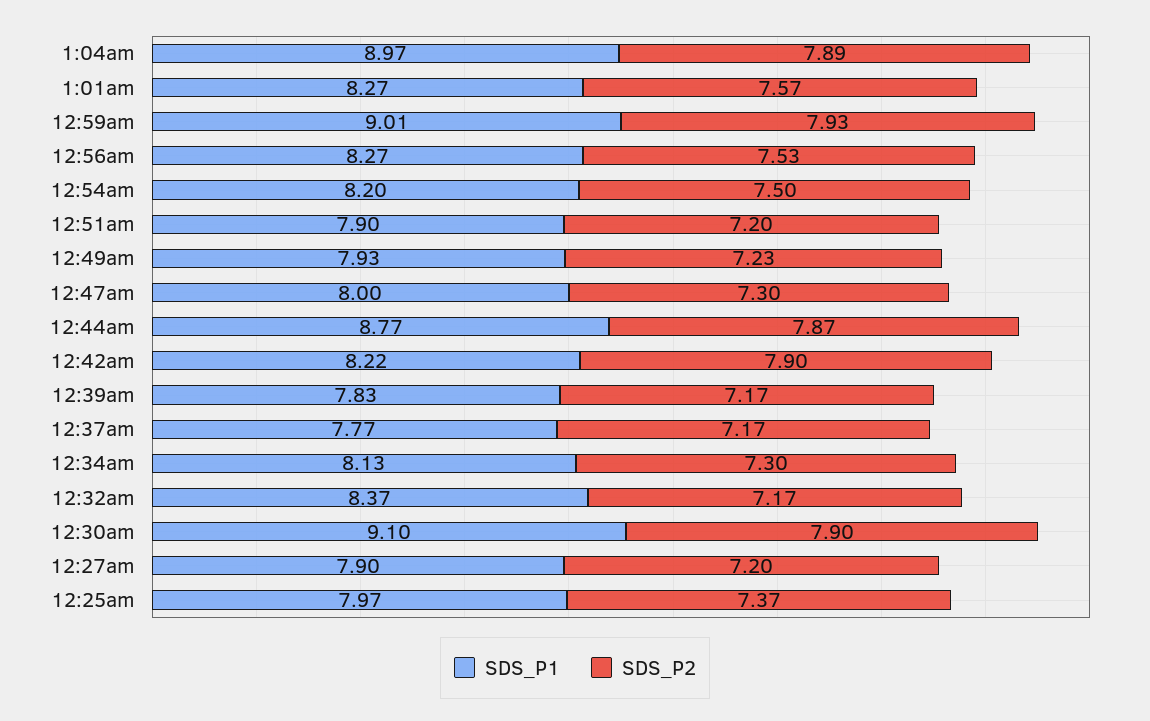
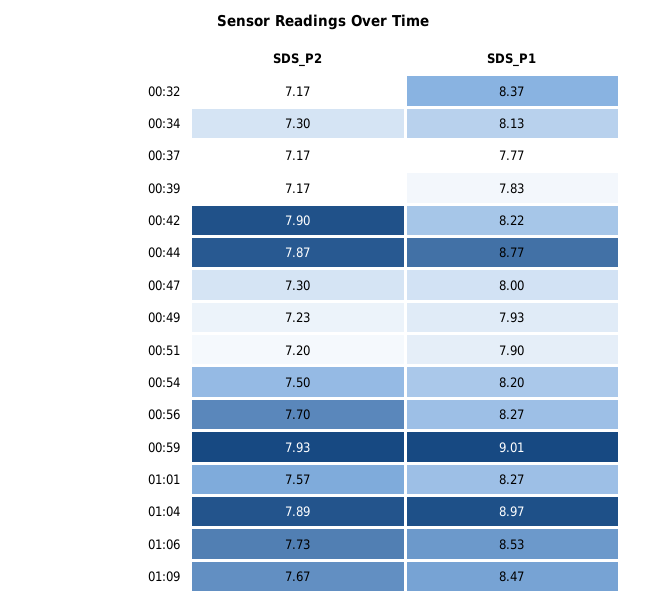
SDS_P2, 12:56am: 7.53 -> 7.7
SDS_P1, 12:30am: 9.1 -> none
SDS_P2, 12:30am: 7.9 -> none
SDS_P1, 12:27am: 7.9 -> none
SDS_P2, 12:27am: 7.2 -> none
SDS_P1, 12:25am: 7.97 -> none
SDS_P2, 12:25am: 7.37 -> none
SDS_P2, 01:06: none -> 7.73
SDS_P1, 01:06: none -> 8.53
SDS_P2, 01:09: none -> 7.67
SDS_P1, 01:09: none -> 8.47

